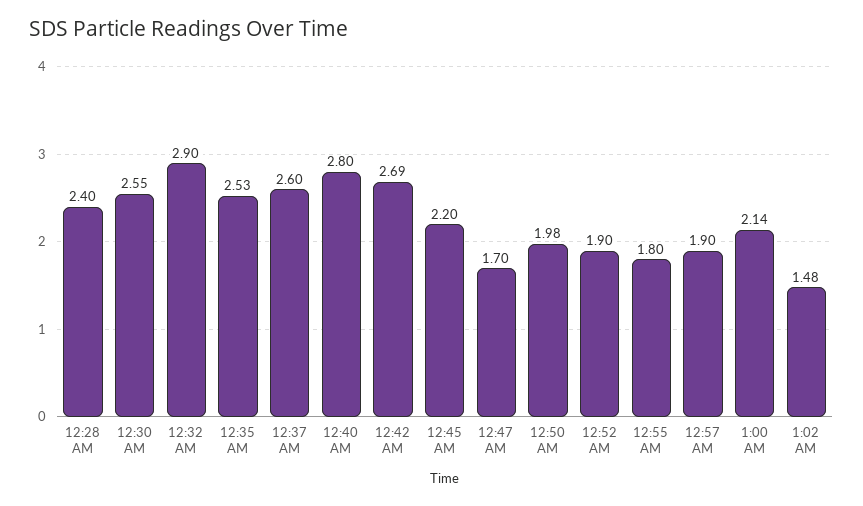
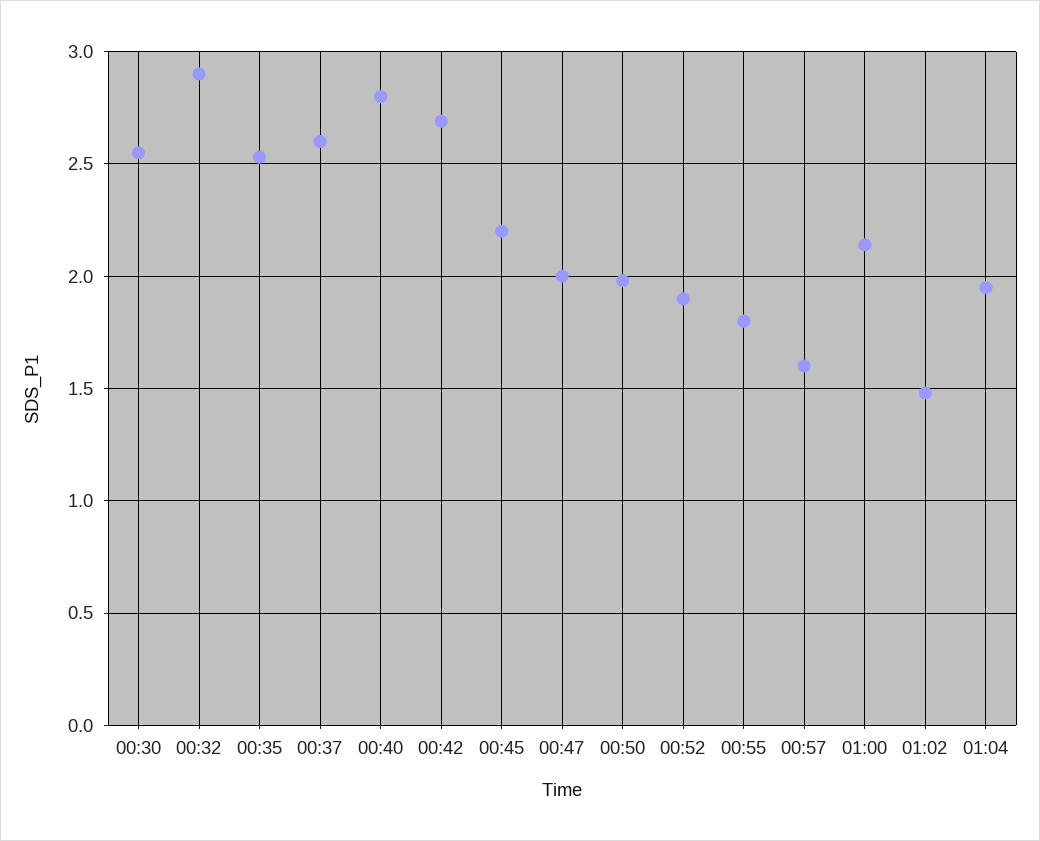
12:28 AM: 2.4 -> none
12:47 AM: 1.7 -> 2
12:57 AM: 1.9 -> 1.6
01:04: none -> 1.95

